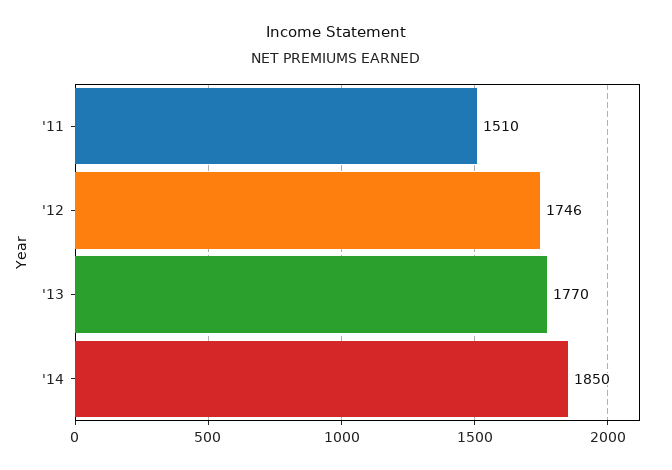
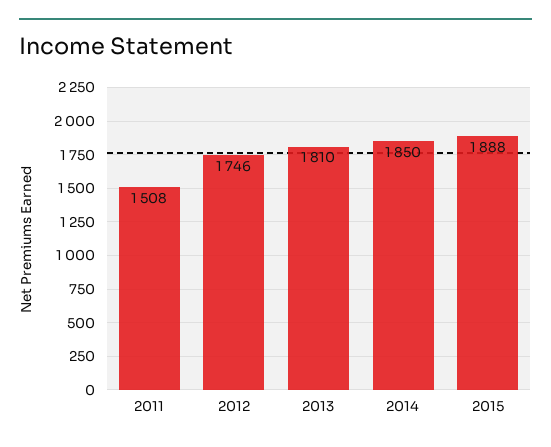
'11: 1510 -> 1508
'13: 1770 -> 1810
2015: none -> 1888

